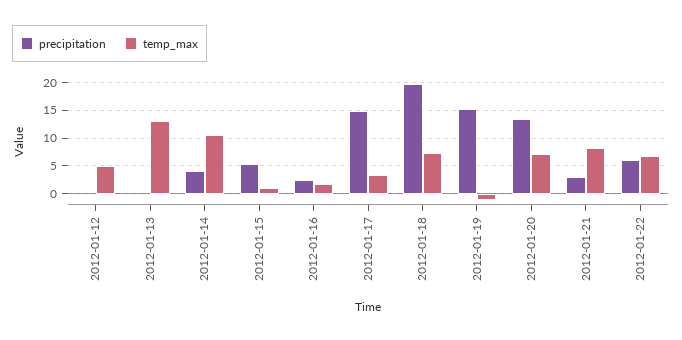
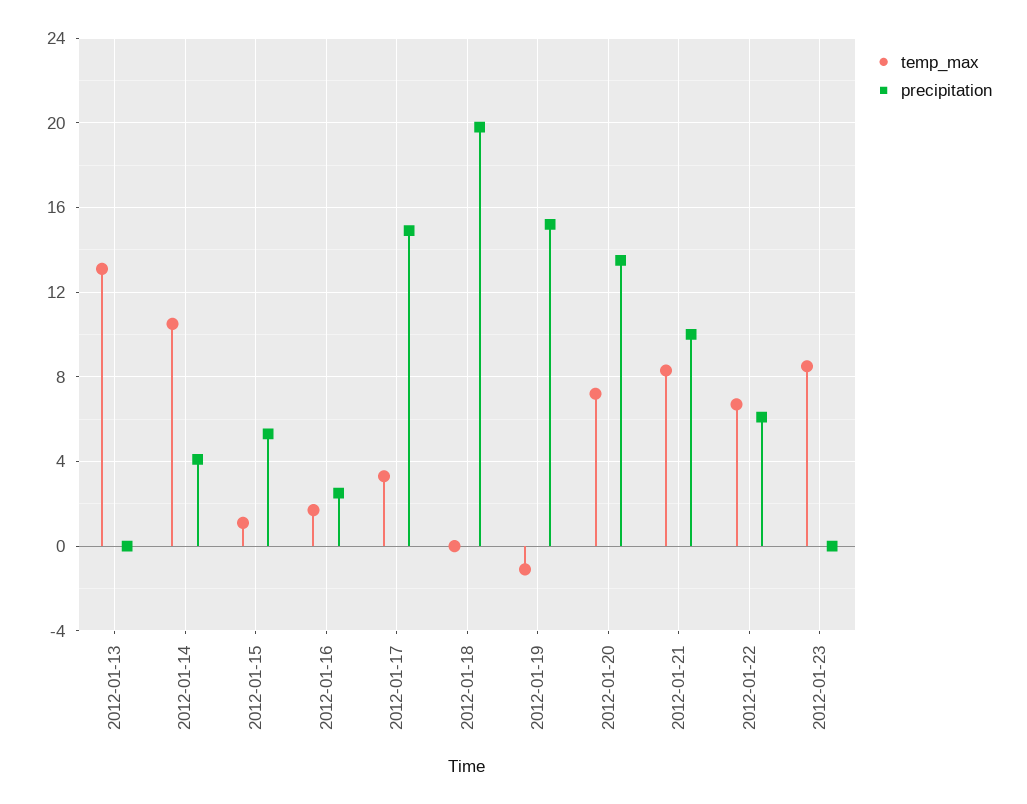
precipitation, 2012-01-12: 0 -> none
temp_max, 2012-01-12: 5 -> none
temp_max, 2012-01-18: 7.5 -> 0
precipitation, 2012-01-21: 2.5 -> 10
temp_max, 2012-01-23: none -> 8.5
precipitation, 2012-01-23: none -> 0

